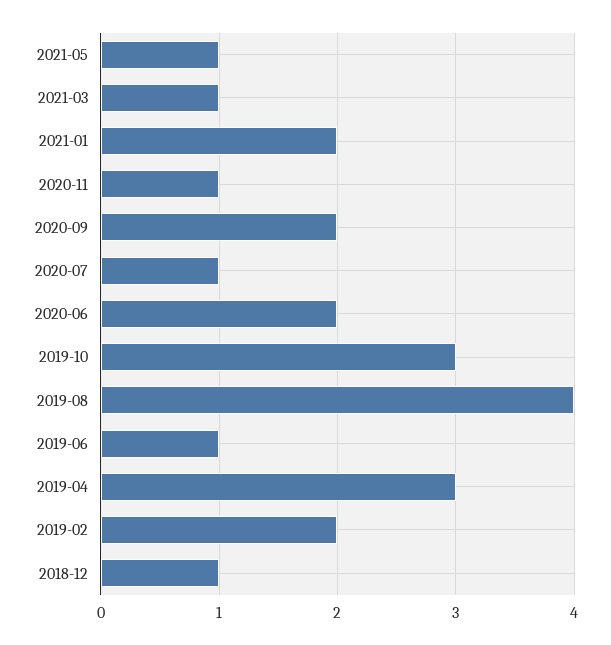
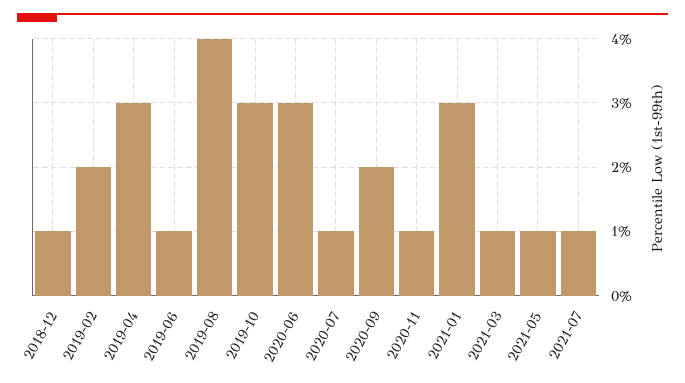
2021-01: 2 -> 3
2020-06: 2 -> 3
2021-07: none -> 1

